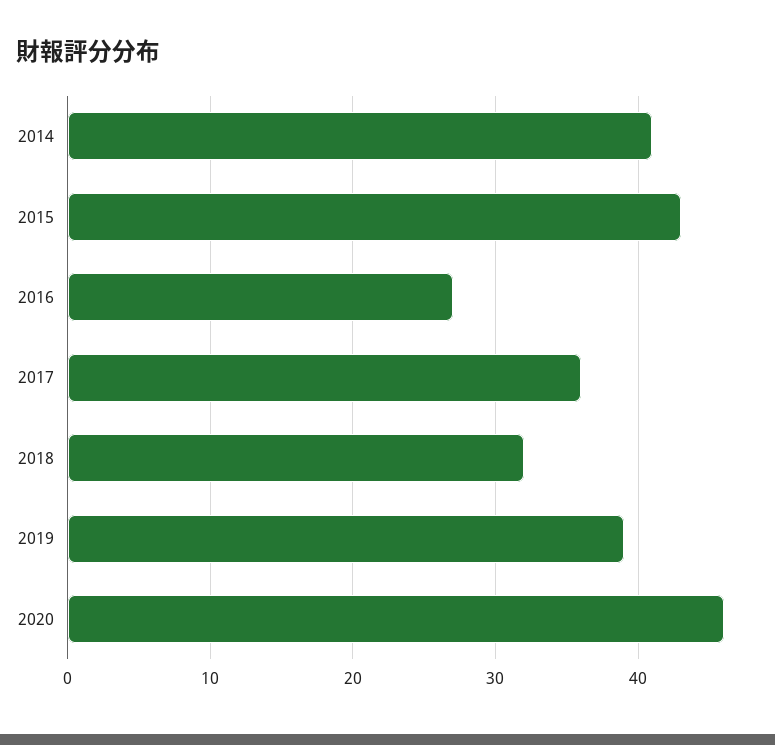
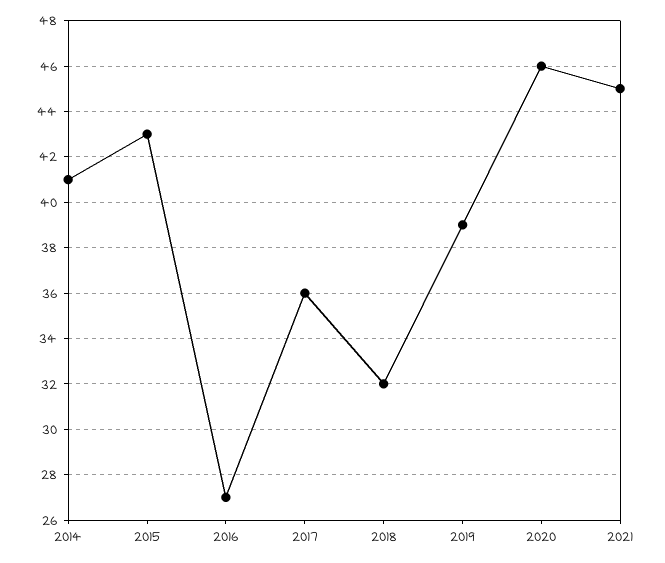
2021: none -> 45

